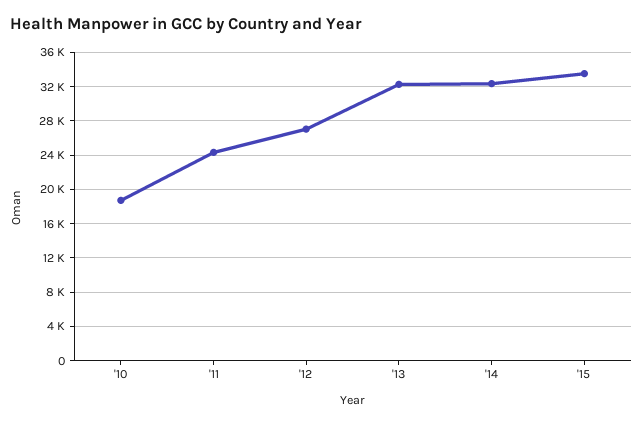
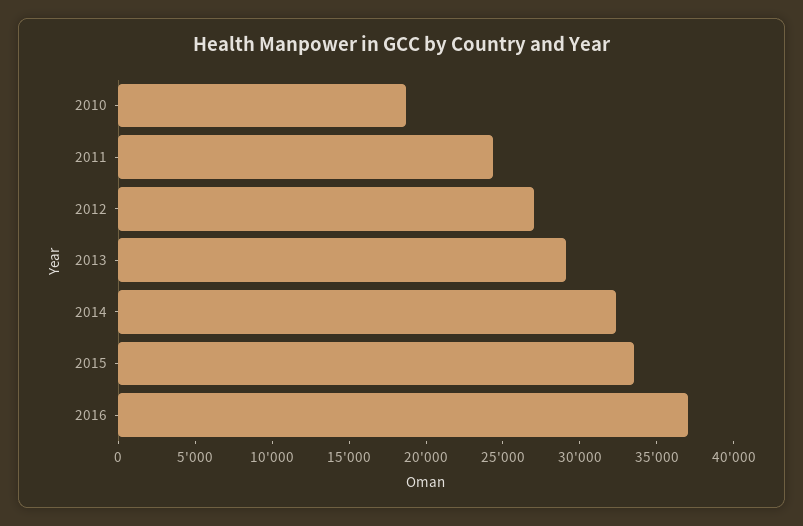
'13: 32000 -> 29000
2016: none -> 37000

